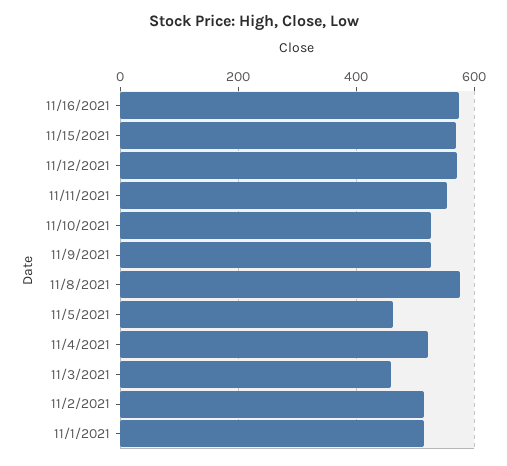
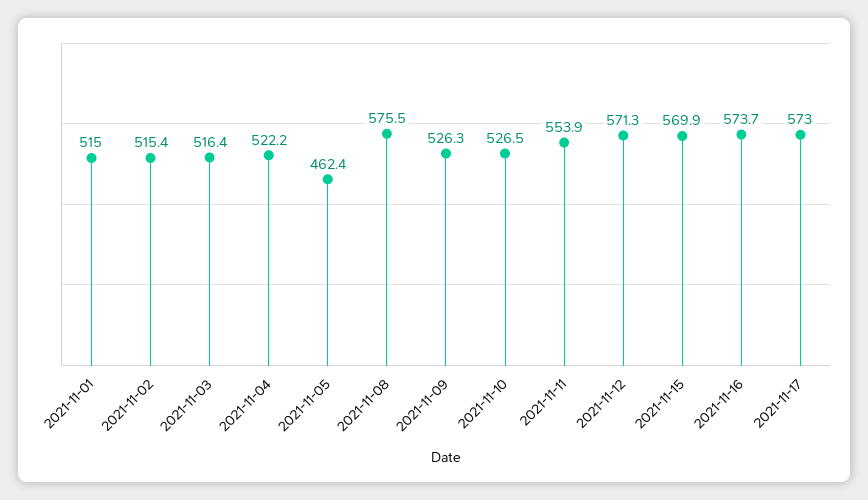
11/3/2021: 460 -> 516.4
2021-11-17: none -> 573

